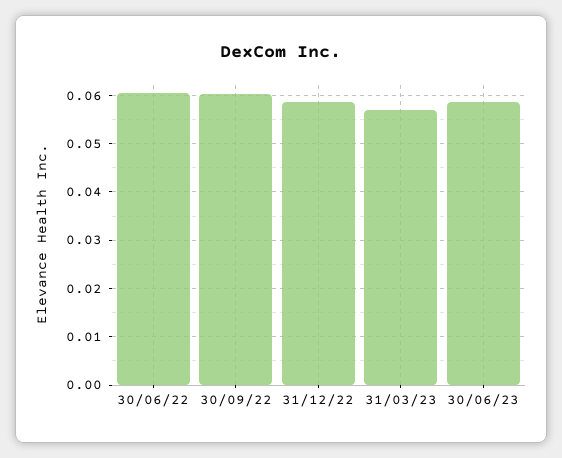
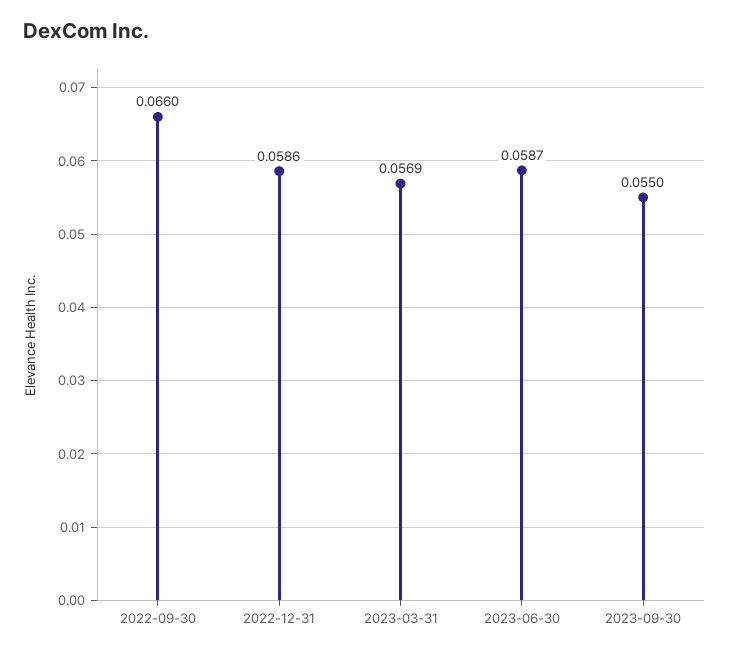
30/06/22: 0.06 -> none
30/09/22: 0.06 -> 0.066
2023-09-30: none -> 0.055

